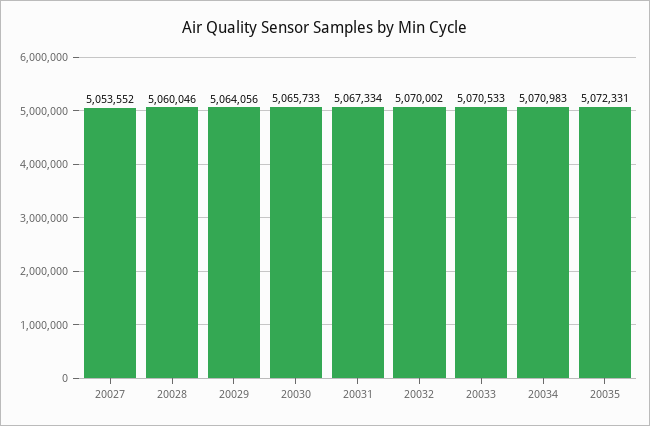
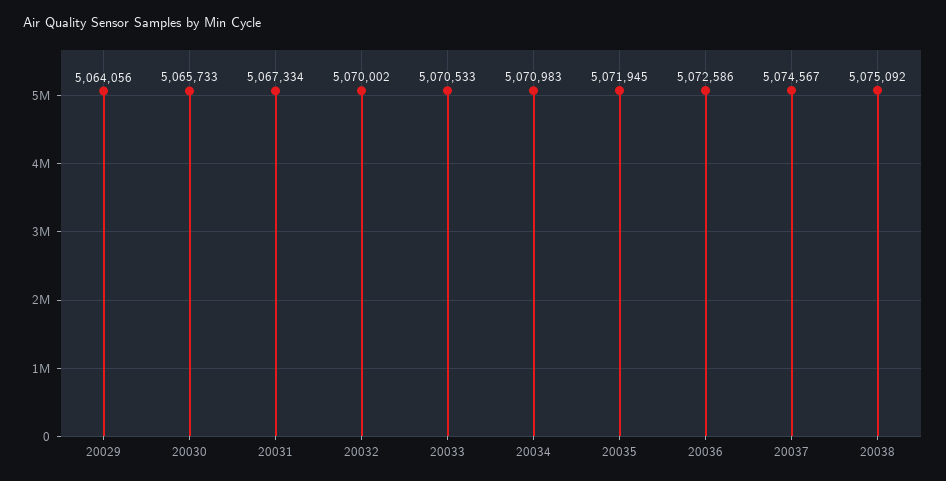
20027: 5053552 -> none
20028: 5060046 -> none
20035: 5072331 -> 5071945
20036: none -> 5072586
20037: none -> 5074567
20038: none -> 5075092

